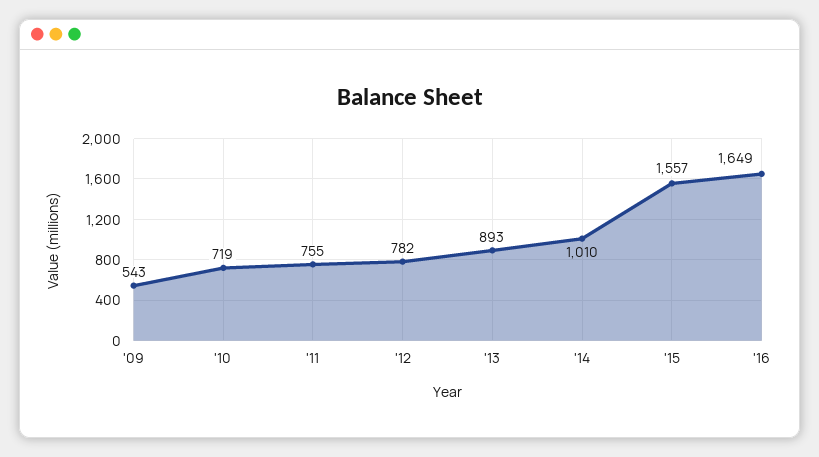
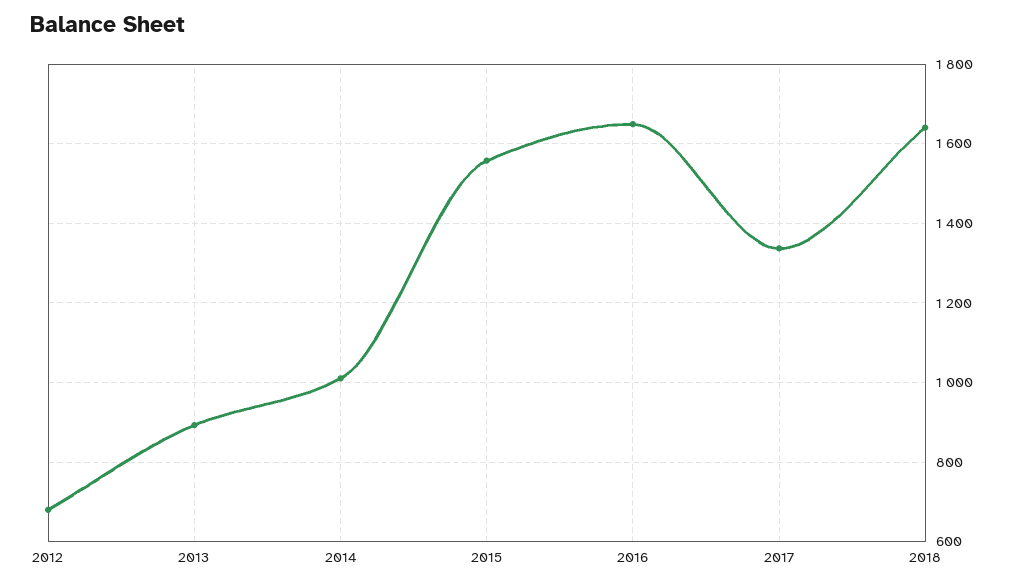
'09: 543 -> none
'10: 719 -> none
'11: 755 -> none
'12: 782 -> 680
2017: none -> 1340
2018: none -> 1640

